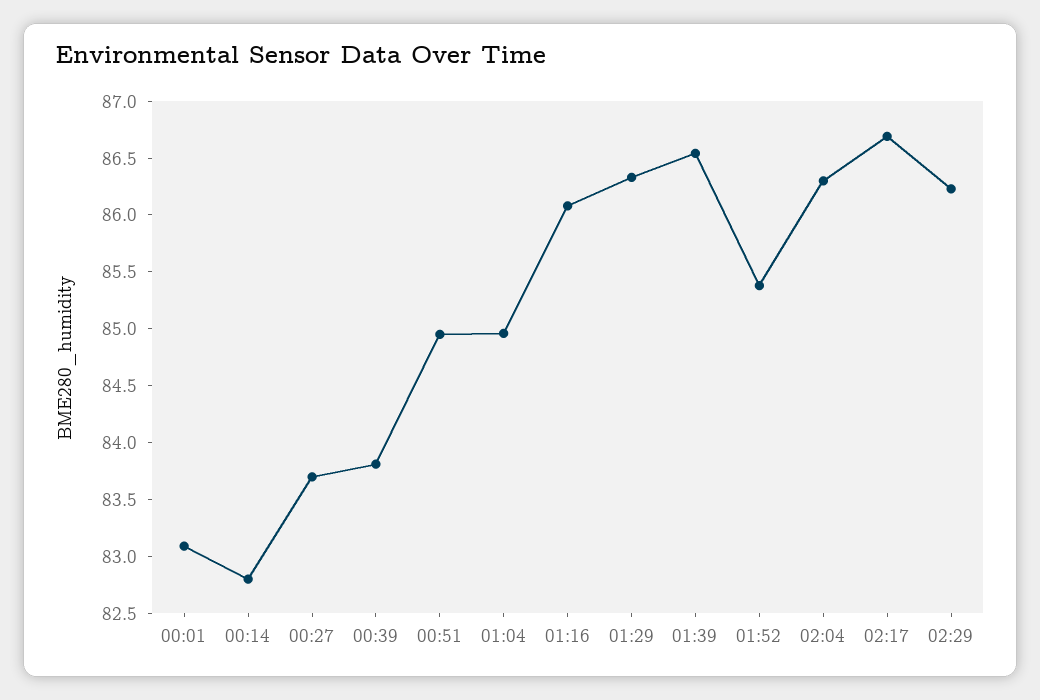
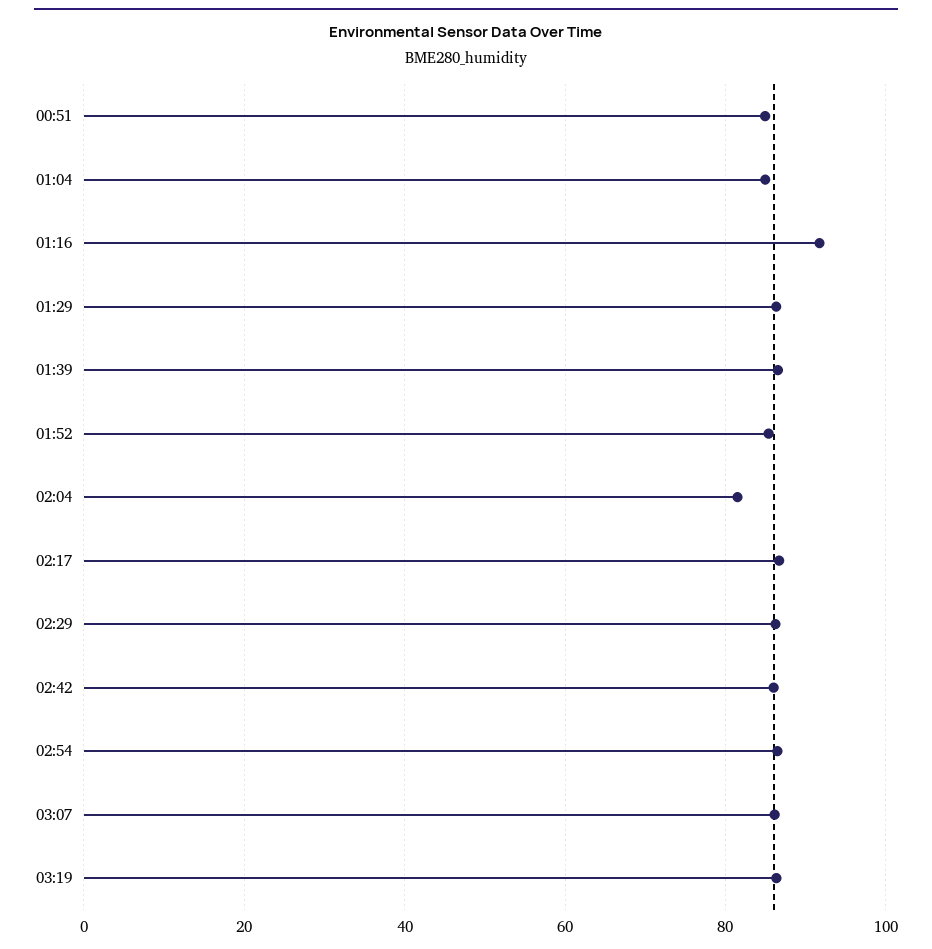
00:01: 83.1 -> none
00:14: 82.8 -> none
00:27: 83.7 -> none
00:39: 83.8 -> none
01:16: 86.1 -> 92
02:04: 86.3 -> 82
02:42: none -> 86
02:54: none -> 86
03:07: none -> 86
03:19: none -> 86

